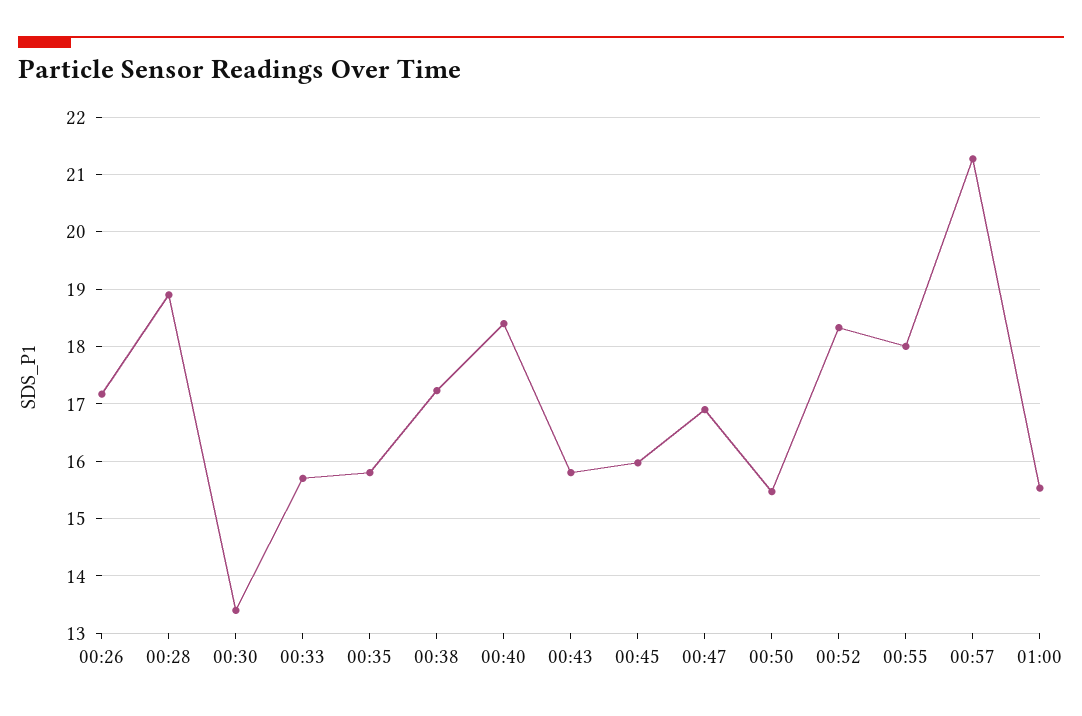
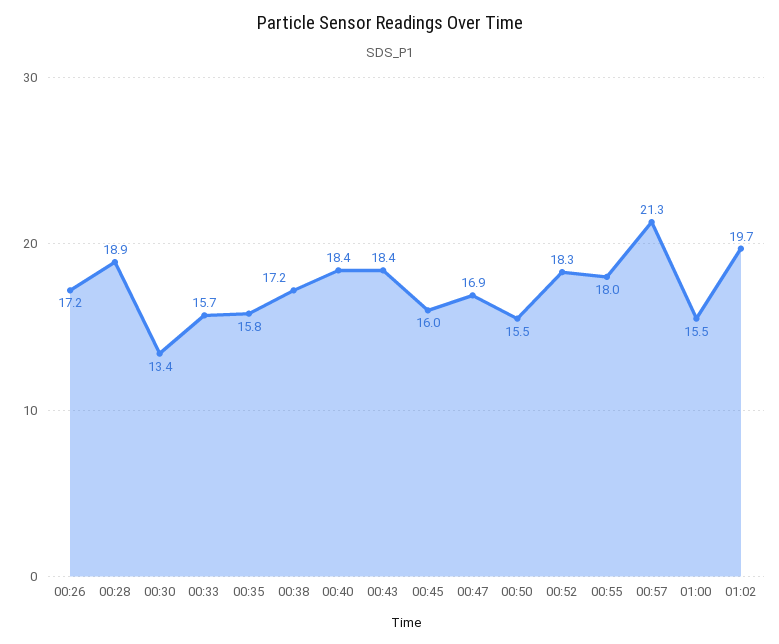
00:43: 15.8 -> 18.4
01:02: none -> 19.7

